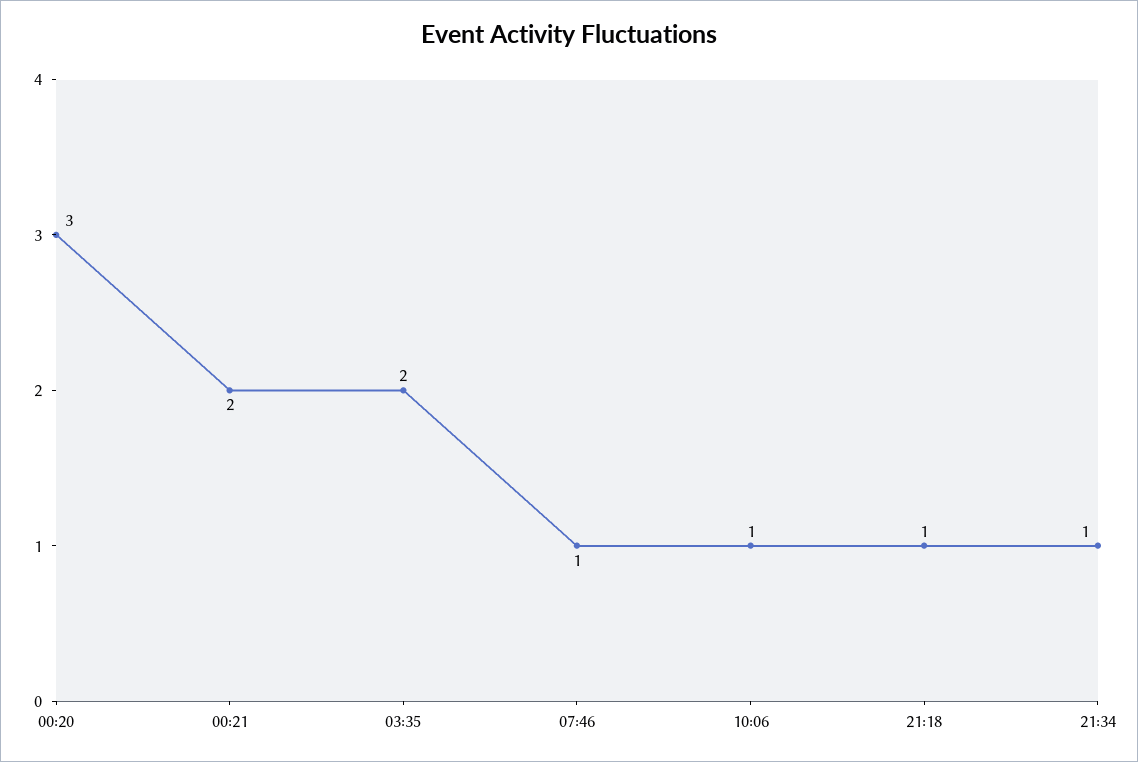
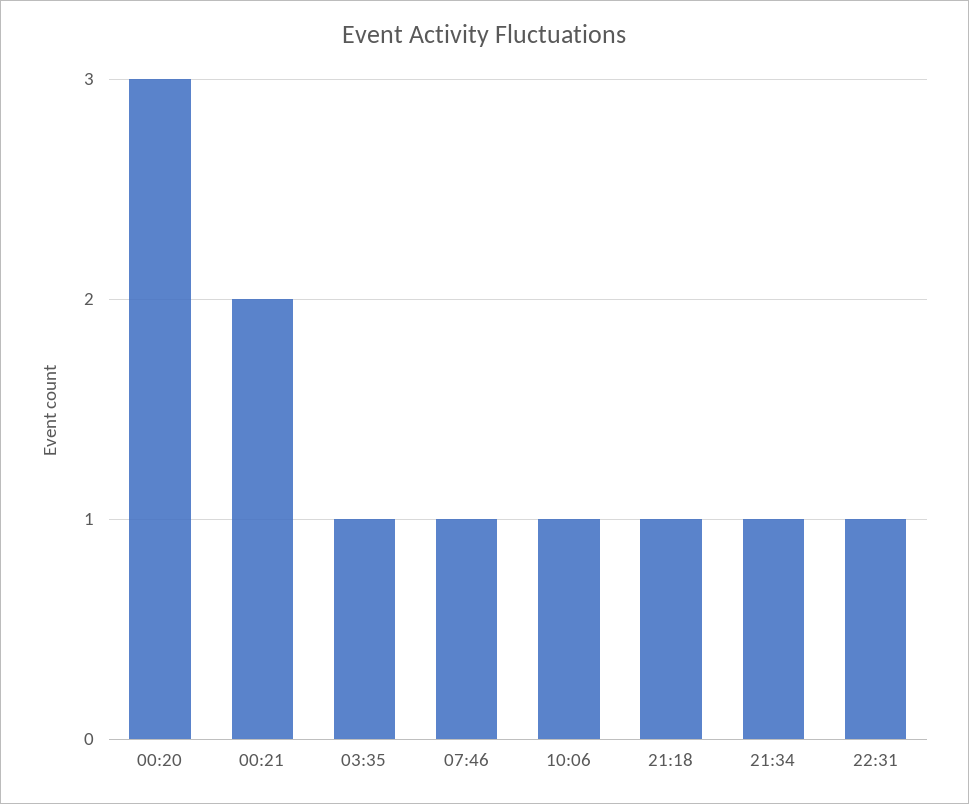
03:35: 2 -> 1
22:31: none -> 1

